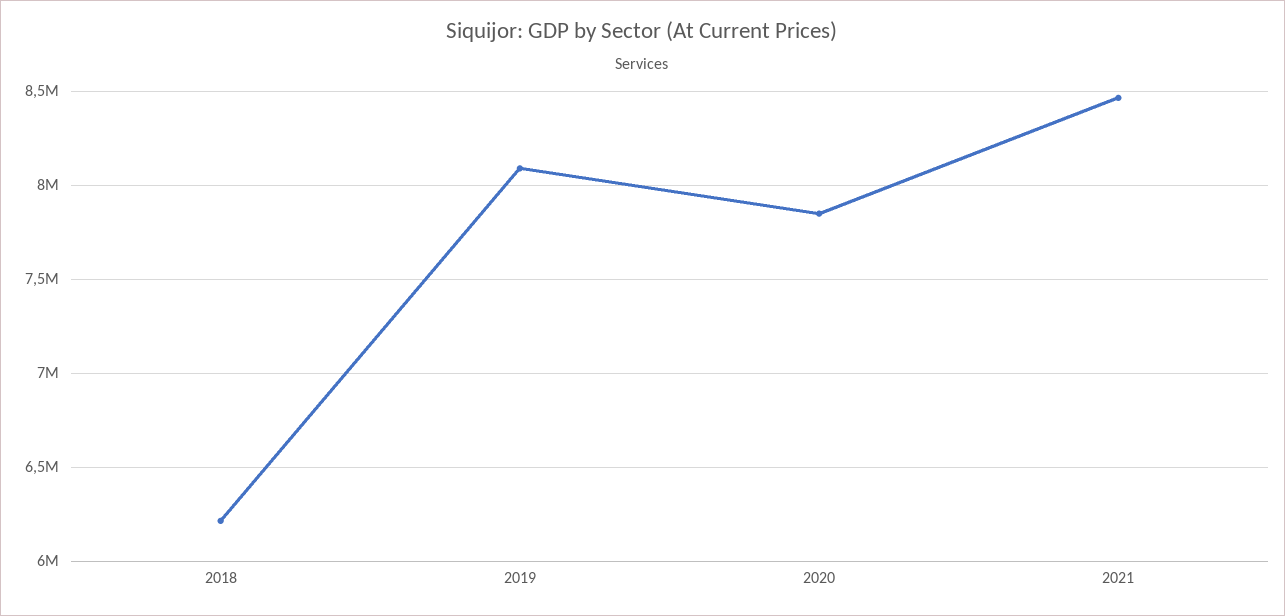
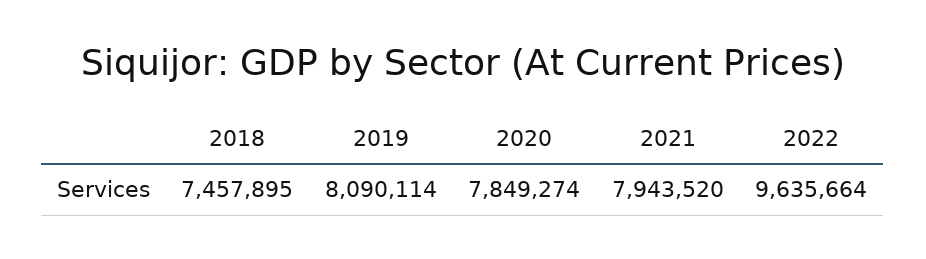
2018: 6200000 -> 7457895
2021: 8450000 -> 7943520
2022: none -> 9635664

